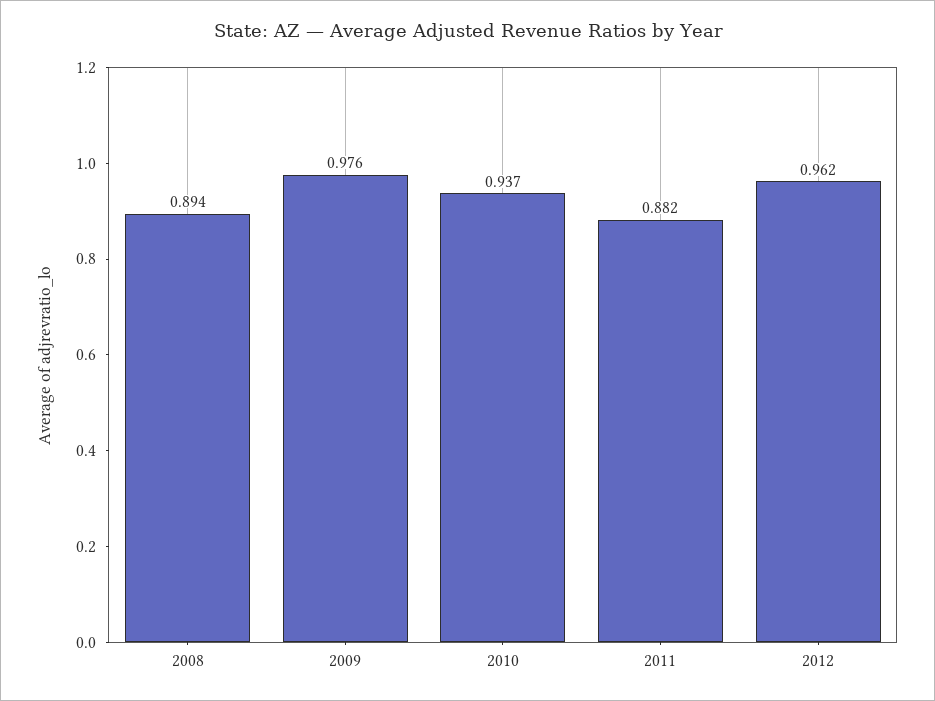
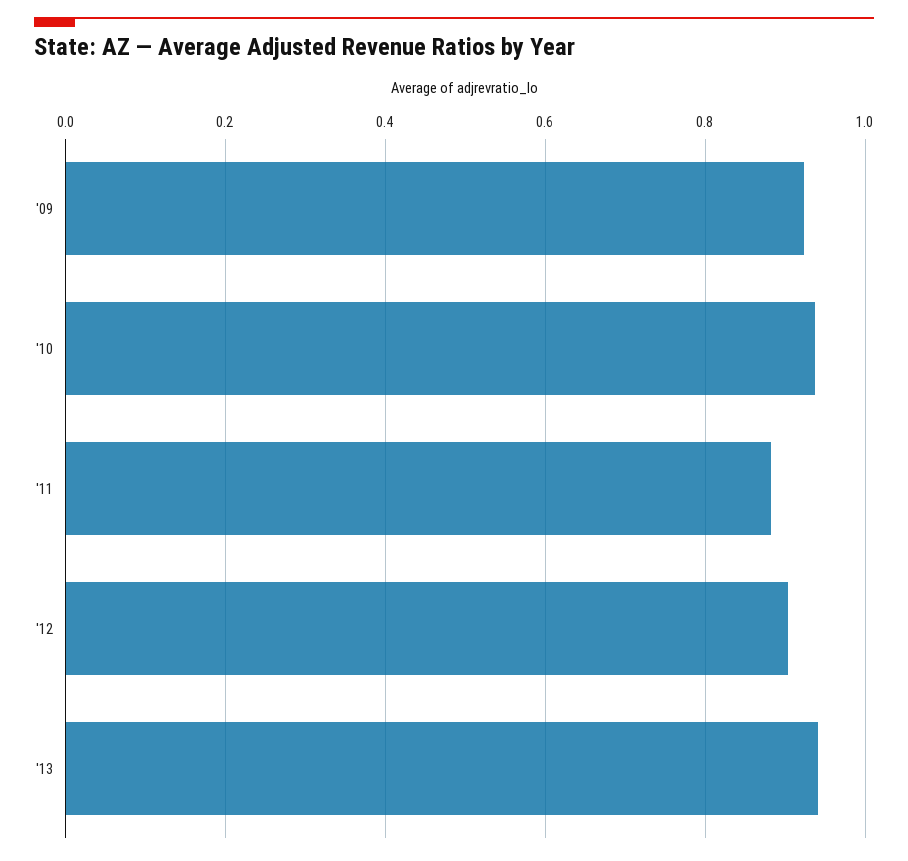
2008: 0.894 -> none
2009: 0.976 -> 0.92
2012: 0.962 -> 0.9
'13: none -> 0.94

